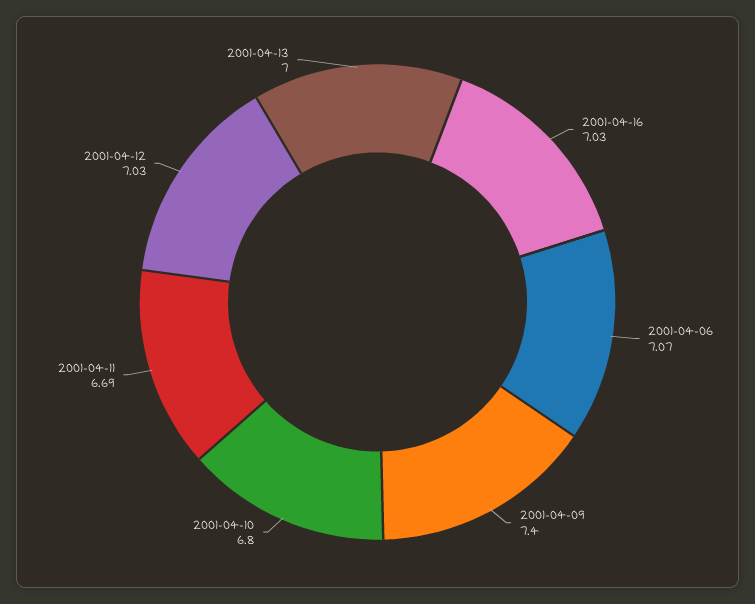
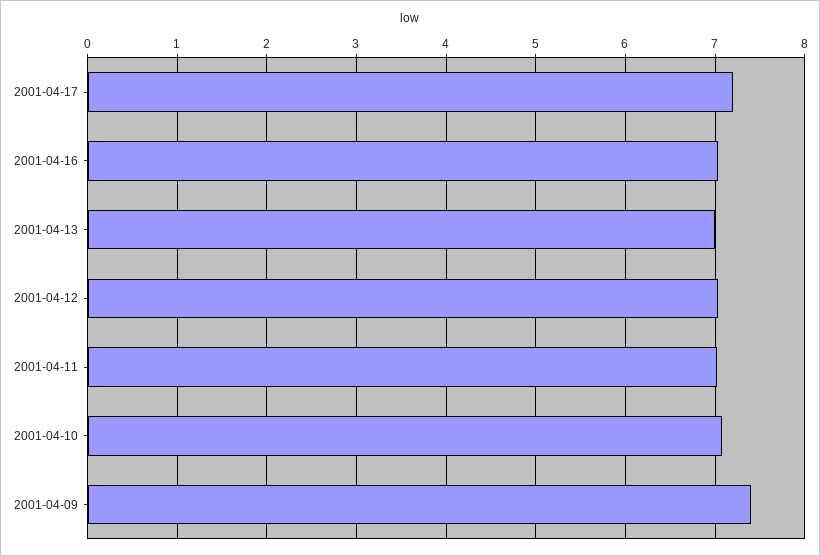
2001-04-06: 7.07 -> none
2001-04-10: 6.8 -> 7.1
2001-04-11: 6.69 -> 7
2001-04-17: none -> 7.2

